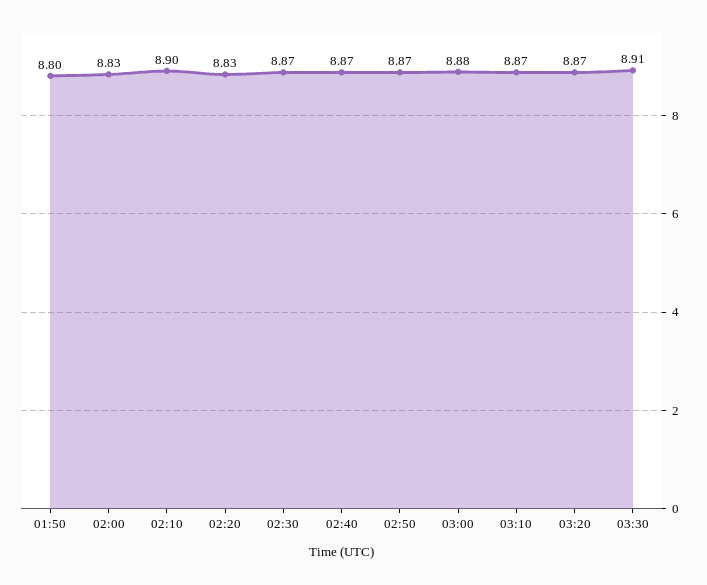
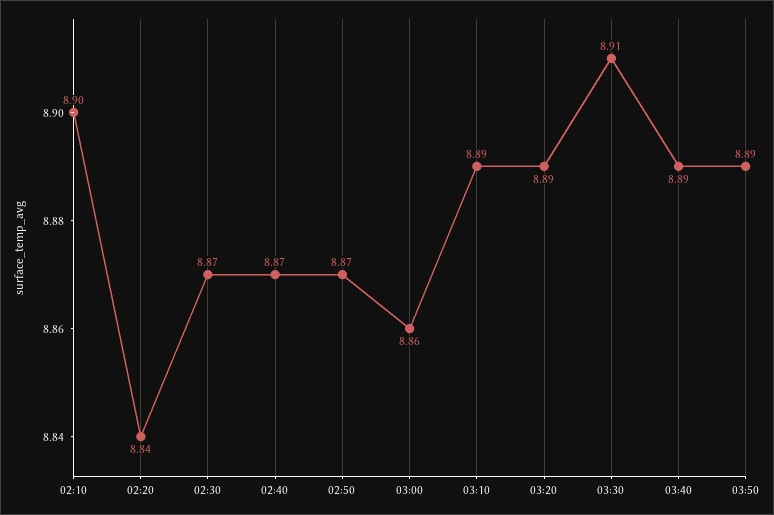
01:50: 8.8 -> none
02:00: 8.83 -> none
02:20: 8.83 -> 8.84
03:00: 8.88 -> 8.86
03:10: 8.87 -> 8.89
03:20: 8.87 -> 8.89
03:40: none -> 8.89
03:50: none -> 8.89

